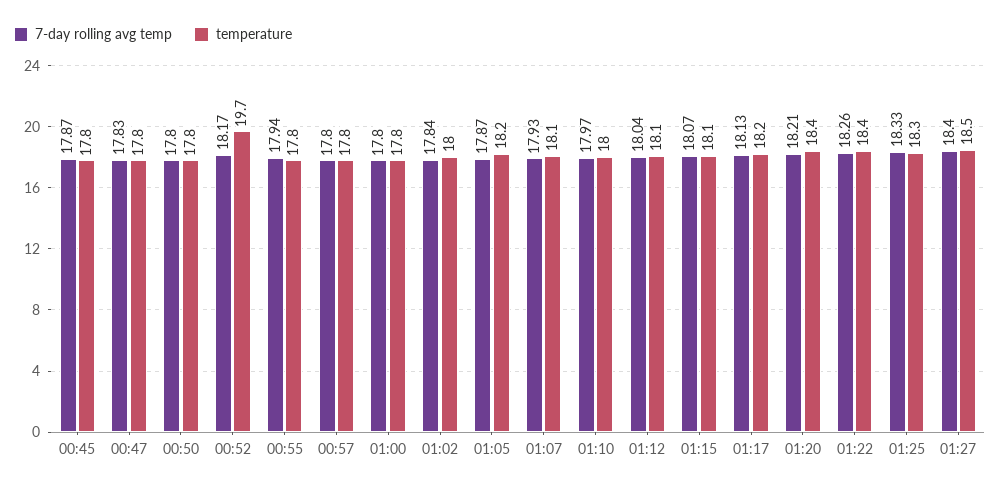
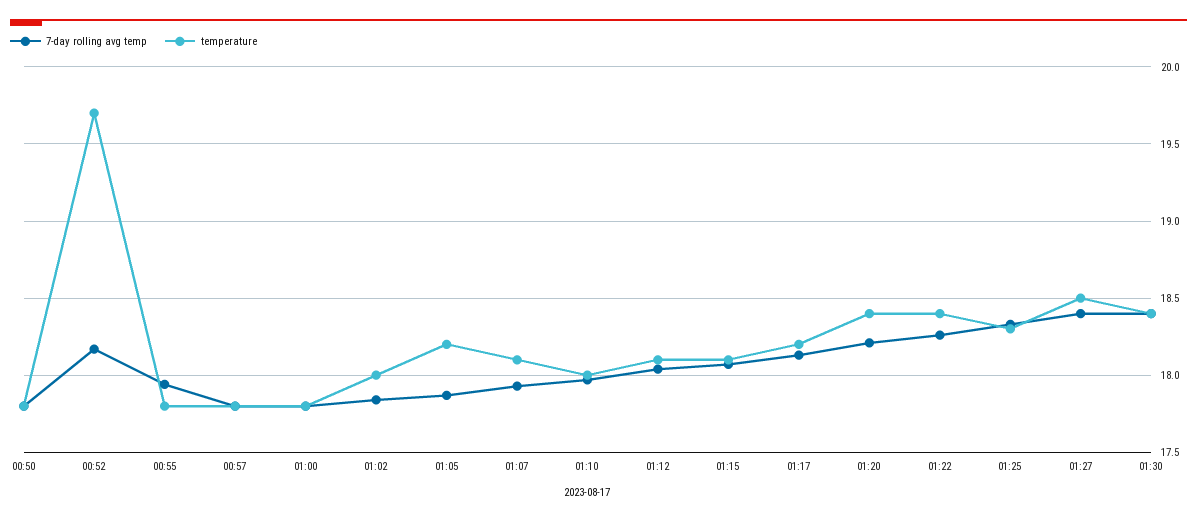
7-day rolling avg temp, 00:45: 17.87 -> none
temperature, 00:45: 17.8 -> none
7-day rolling avg temp, 00:47: 17.83 -> none
temperature, 00:47: 17.8 -> none
7-day rolling avg temp, 01:30: none -> 18.4
temperature, 01:30: none -> 18.4

